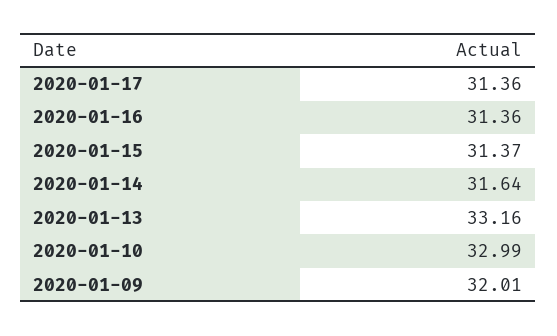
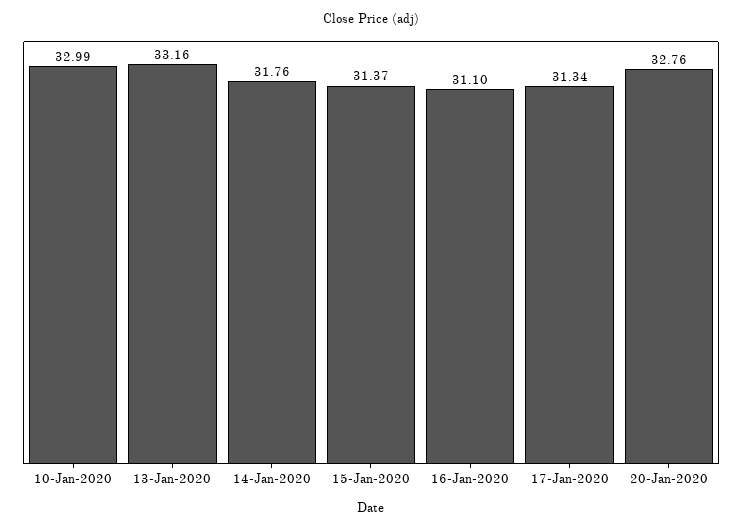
2020-01-17: 31.36 -> 31.34
2020-01-16: 31.36 -> 31.1
2020-01-14: 31.64 -> 31.76
2020-01-09: 32.01 -> none
20-Jan-2020: none -> 32.76

